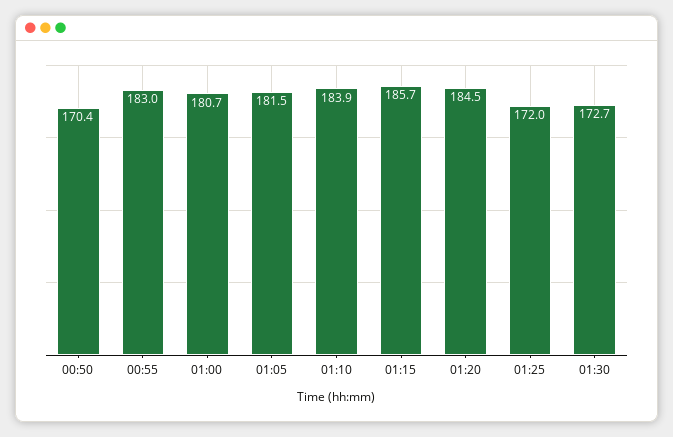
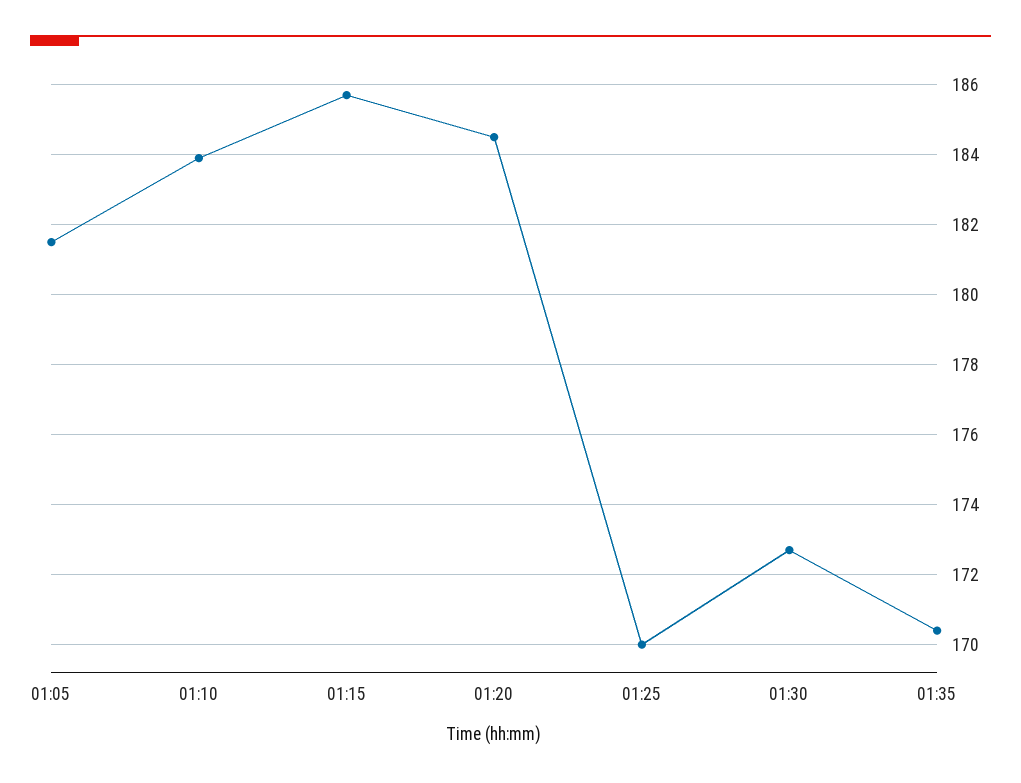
00:50: 170.4 -> none
00:55: 183 -> none
01:00: 180.7 -> none
01:25: 172 -> 170
01:35: none -> 170.5

